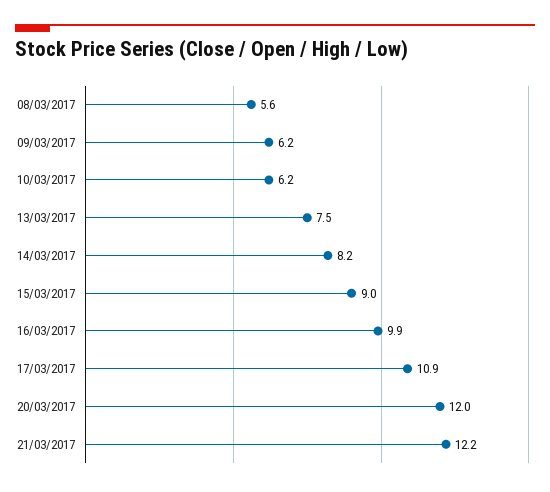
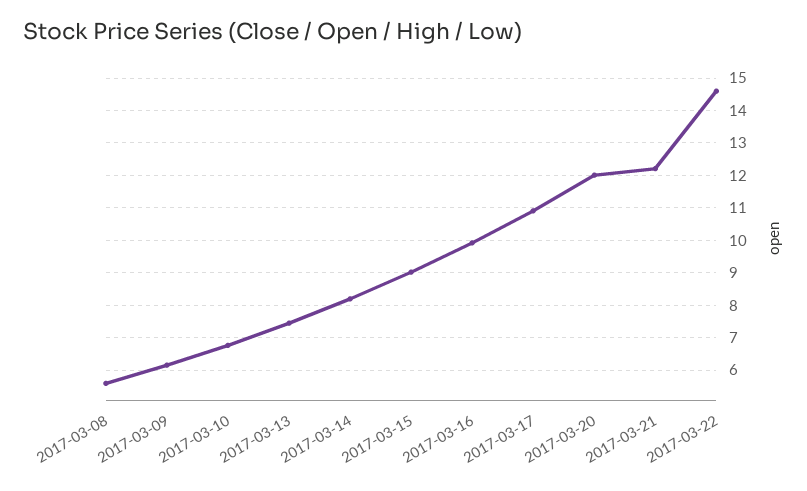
10/03/2017: 6.2 -> 6.8
2017-03-22: none -> 14.6

